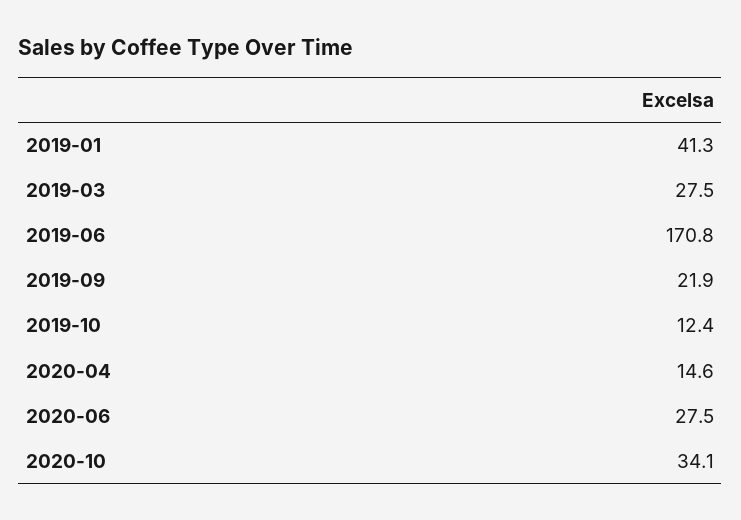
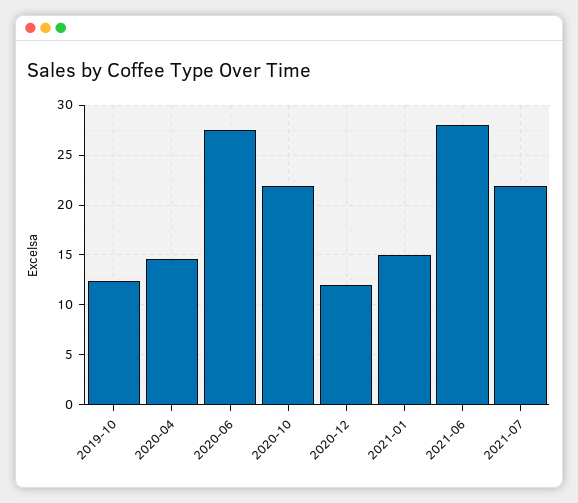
2019-01: 41.3 -> none
2019-03: 27.5 -> none
2019-06: 170.8 -> none
2019-09: 21.9 -> none
2020-10: 34.1 -> 22
2020-12: none -> 12
2021-01: none -> 15
2021-06: none -> 28
2021-07: none -> 22

